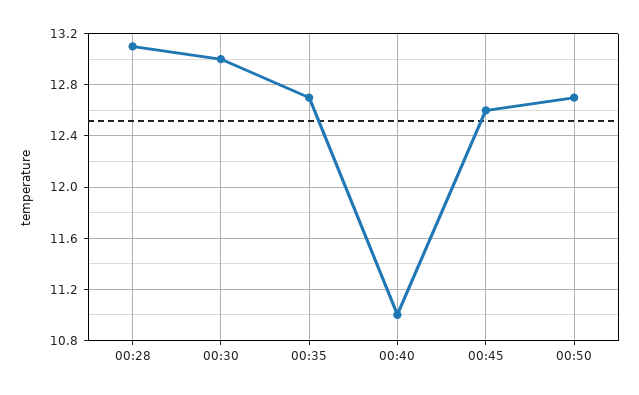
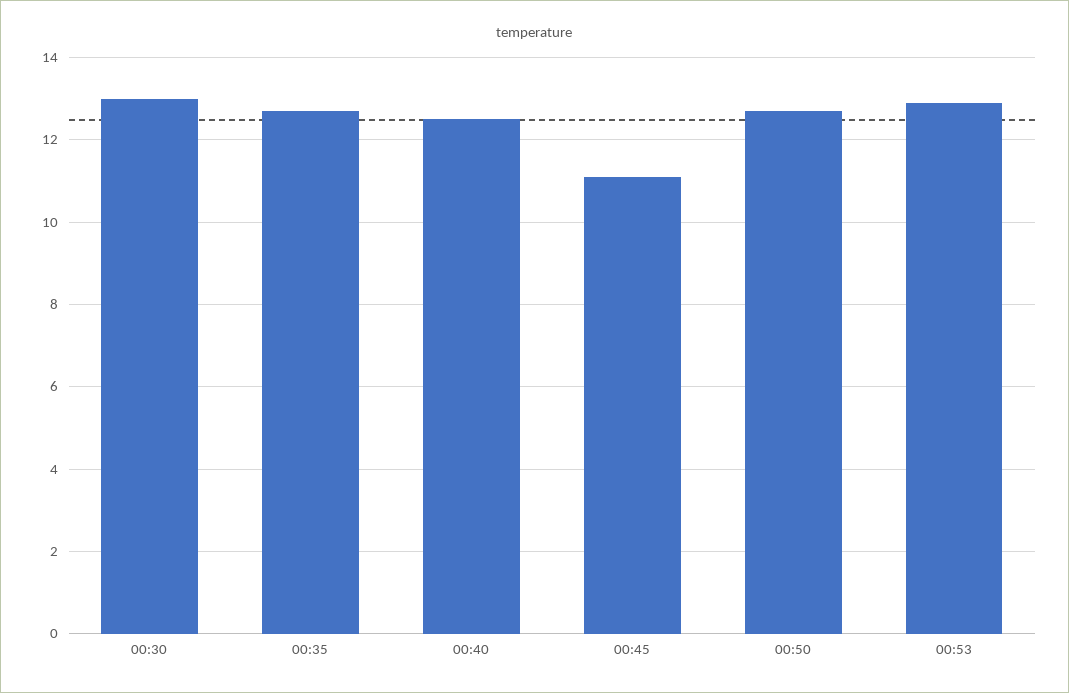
00:28: 13.1 -> none
00:40: 11 -> 12.5
00:45: 12.6 -> 11
00:53: none -> 13

